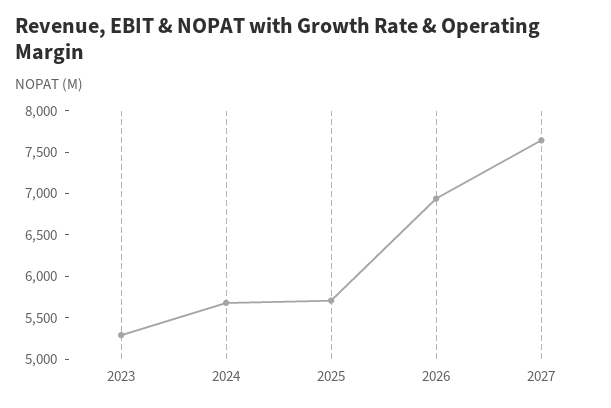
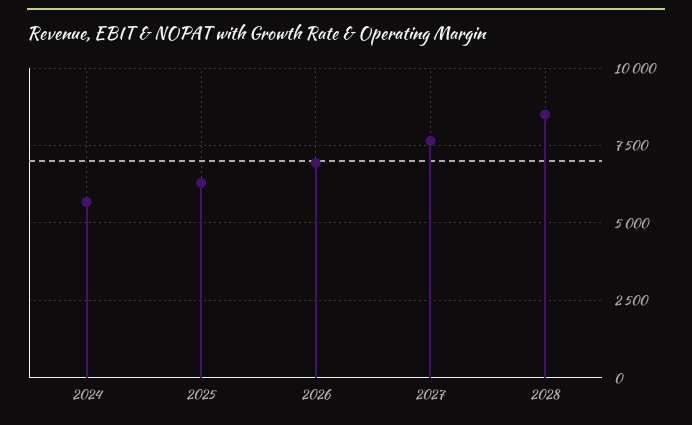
2023: 5300 -> none
2025: 5700 -> 6250
2028: none -> 8500

